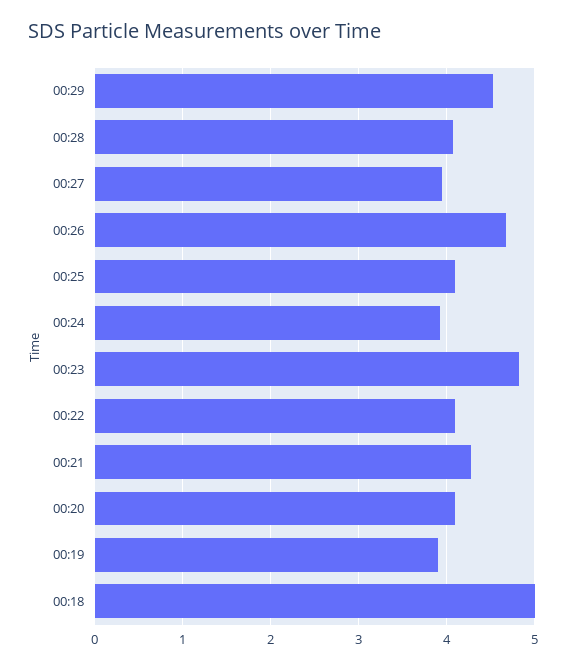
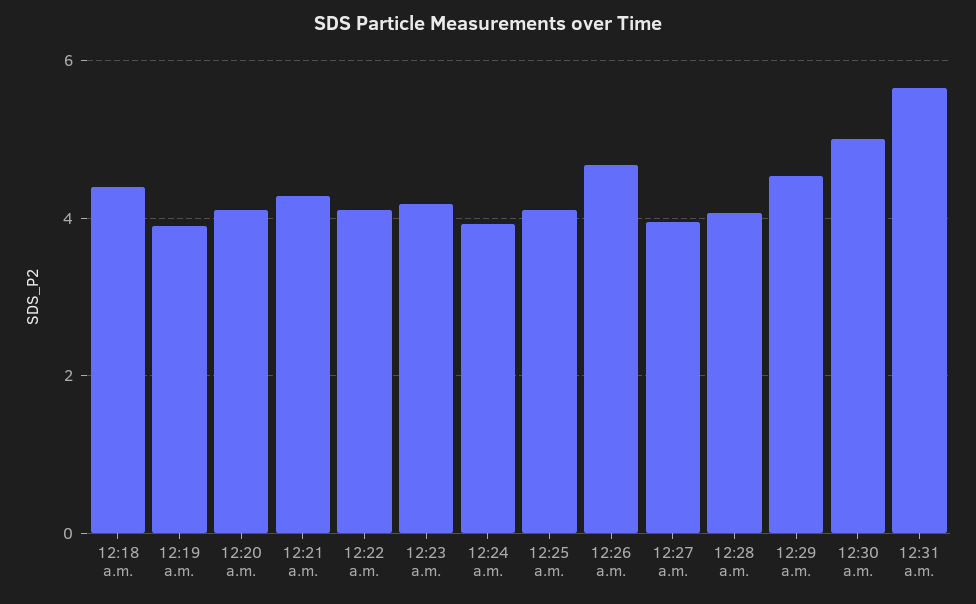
00:23: 4.8 -> 4.2
00:18: 5 -> 4.4
12:30 a.m.: none -> 5
12:31 a.m.: none -> 5.6

